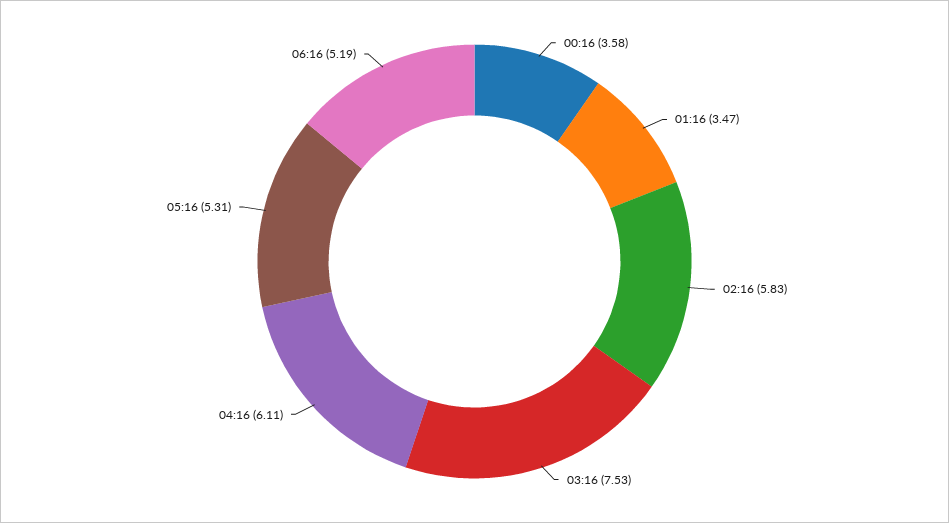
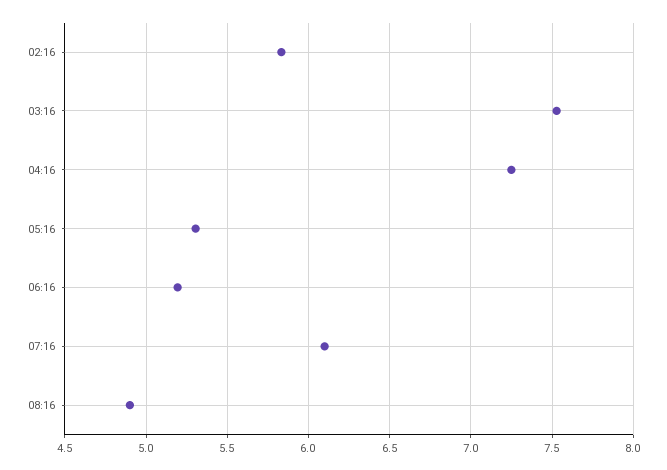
00:16: 3.58 -> none
01:16: 3.47 -> none
04:16: 6.11 -> 7.25
07:16: none -> 6.1
08:16: none -> 4.9

